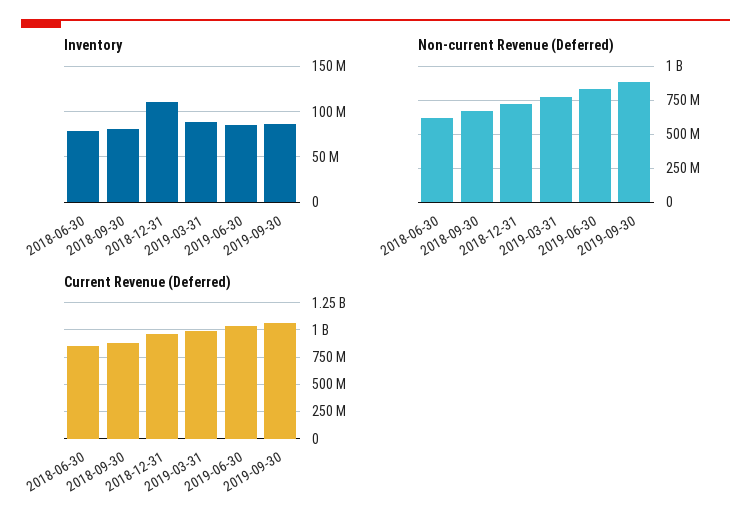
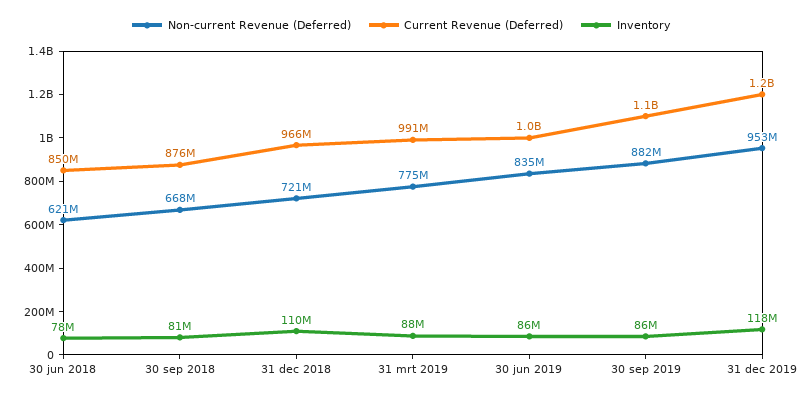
Non-current Revenue (Deferred), 31 dec 2019: none -> 953000000
Current Revenue (Deferred), 31 dec 2019: none -> 1200000000
Inventory, 31 dec 2019: none -> 118000000

